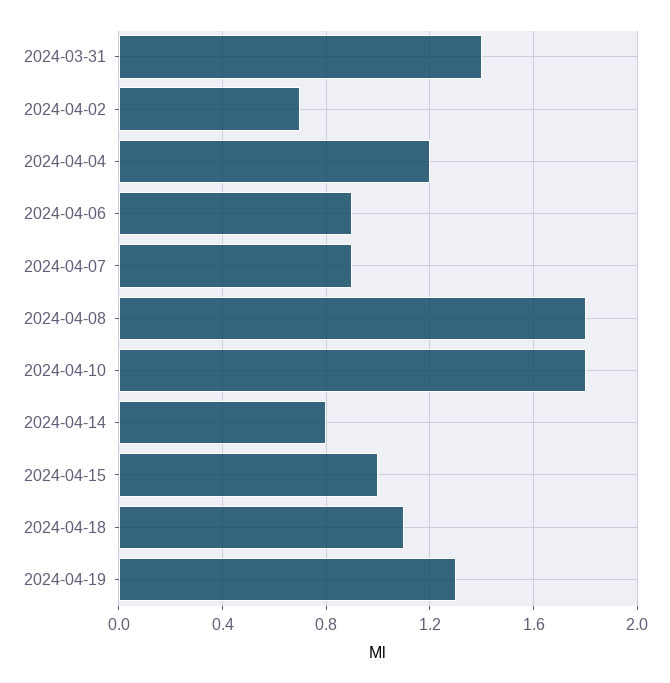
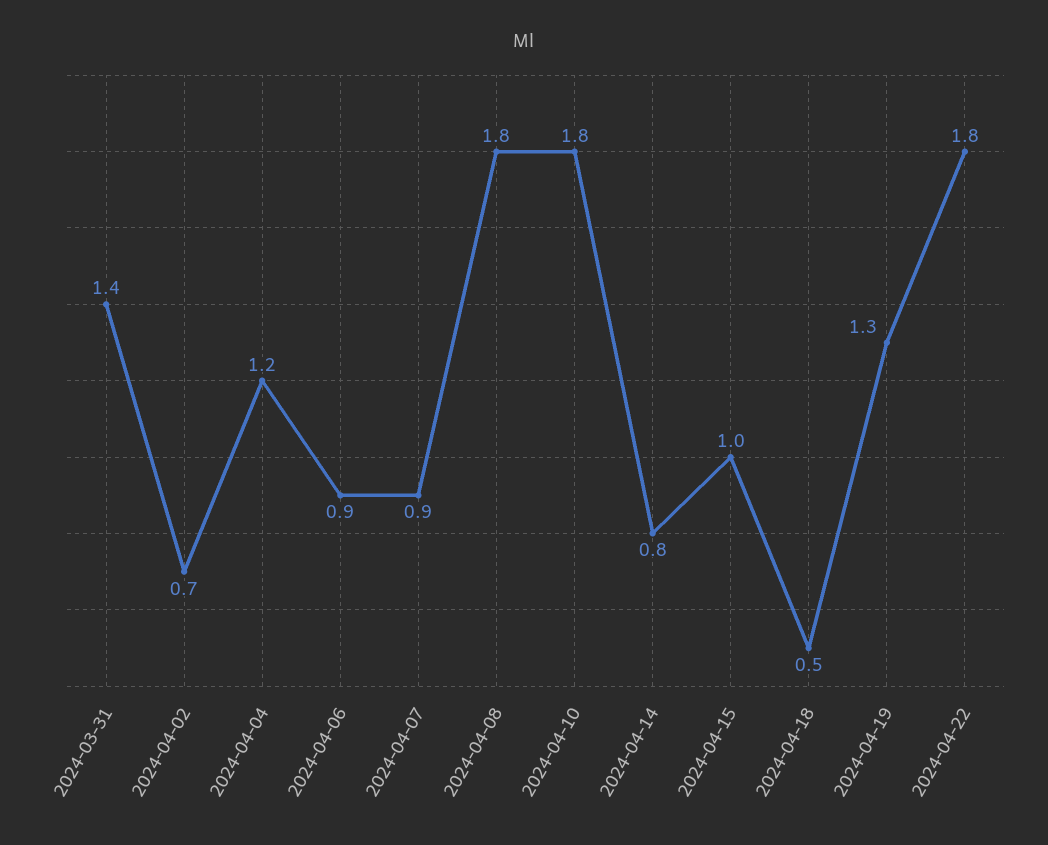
2024-04-18: 1.1 -> 0.5
2024-04-22: none -> 1.8

